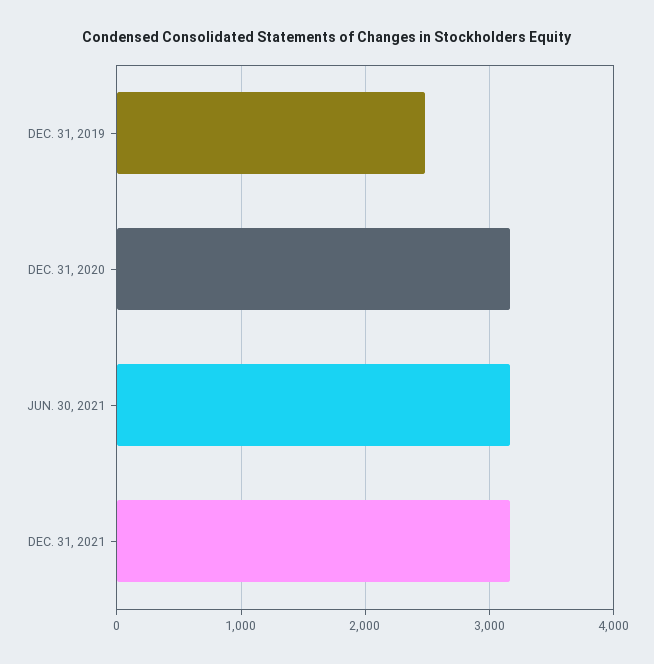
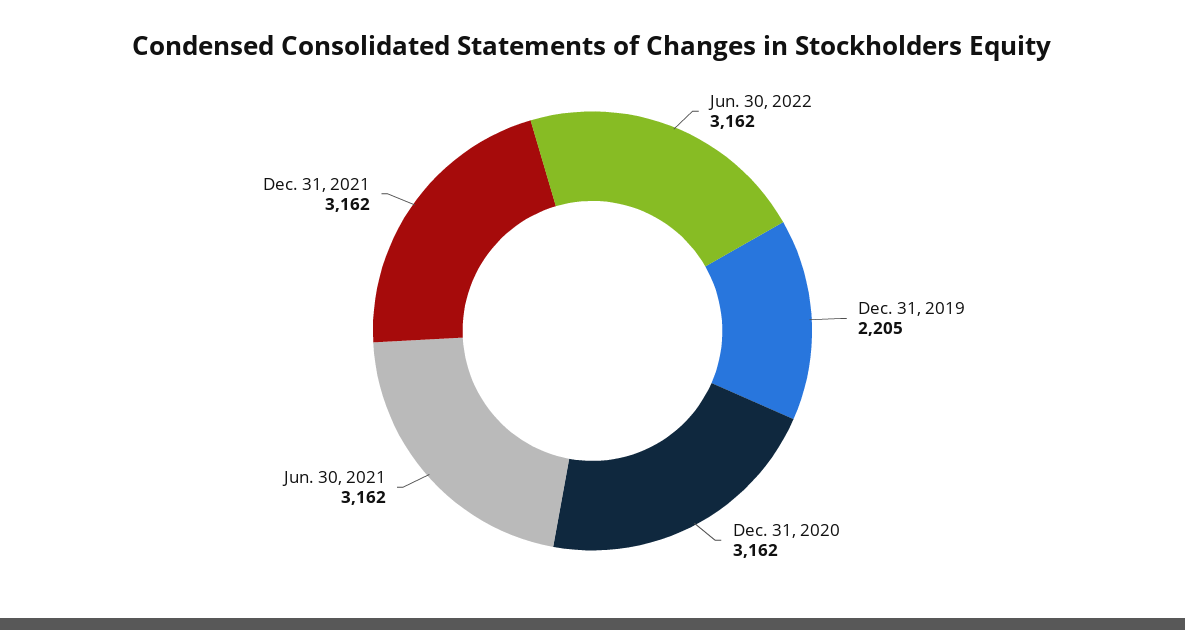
DEC. 31, 2019: 2500 -> 2205
Jun. 30, 2022: none -> 3162

